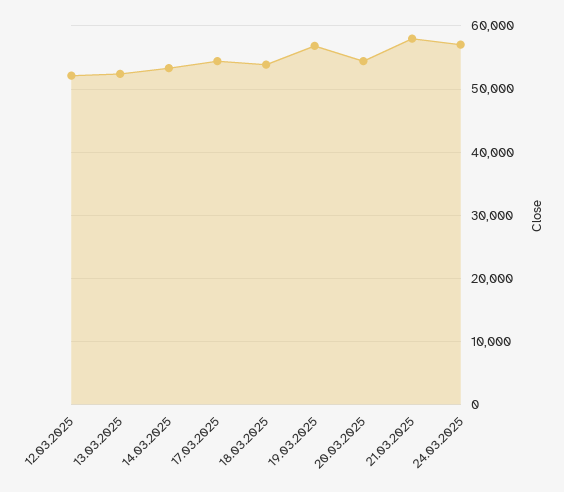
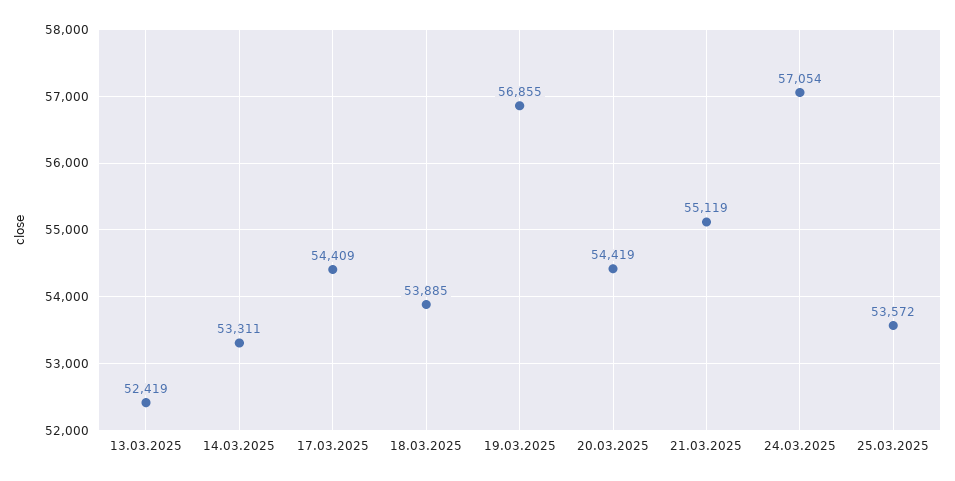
12.03.2025: 52000 -> none
21.03.2025: 58000 -> 55119
25.03.2025: none -> 53572

